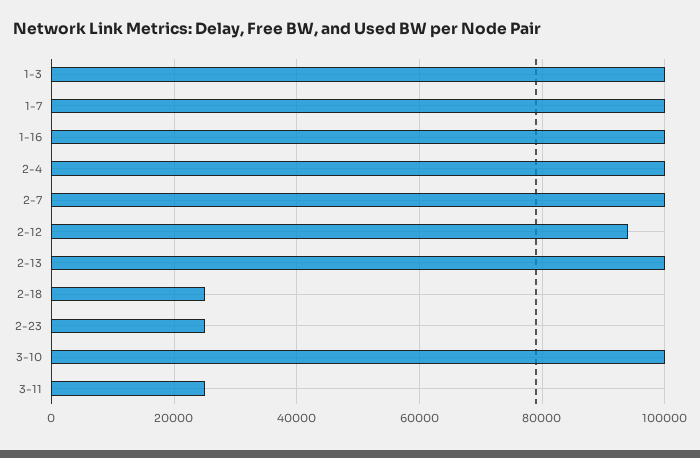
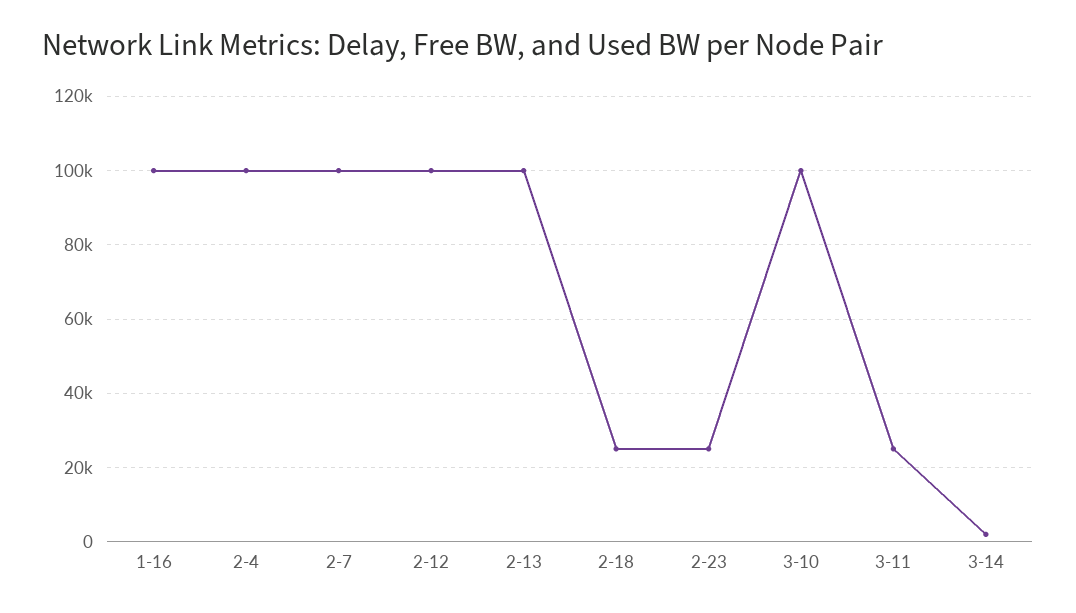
1-3: 100000 -> none
1-7: 100000 -> none
2-12: 94000 -> 100000
3-14: none -> 2000

